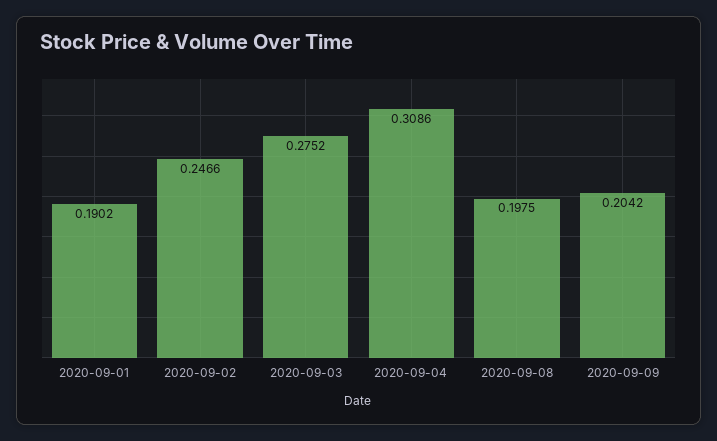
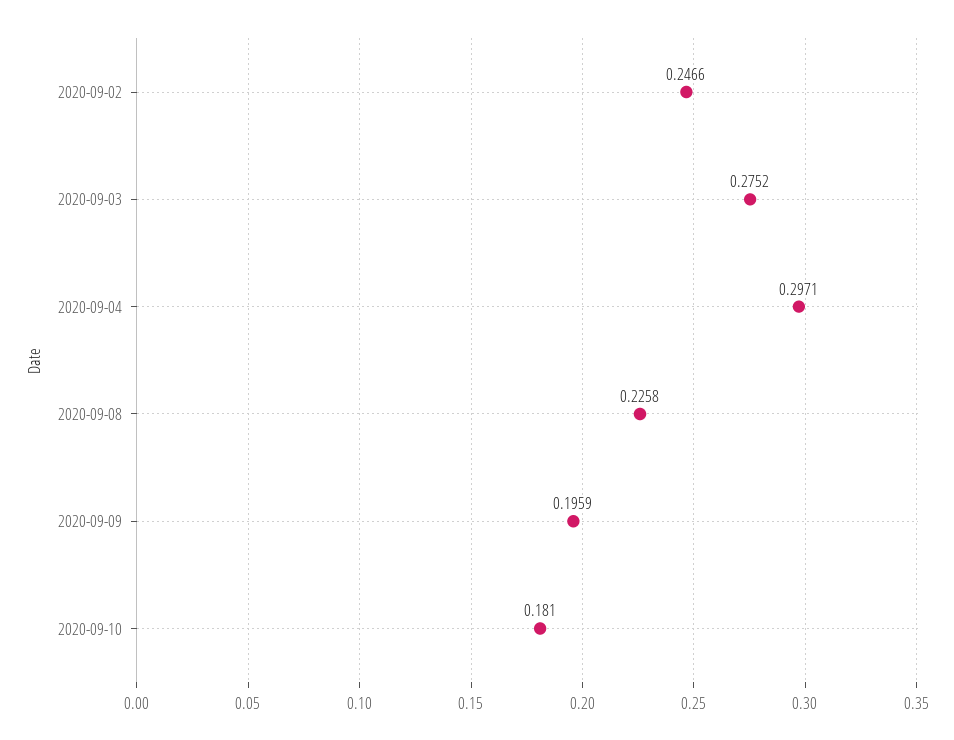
2020-09-01: 0.1902 -> none
2020-09-04: 0.3086 -> 0.2971
2020-09-08: 0.1975 -> 0.2258
2020-09-09: 0.2042 -> 0.1959
2020-09-10: none -> 0.181

